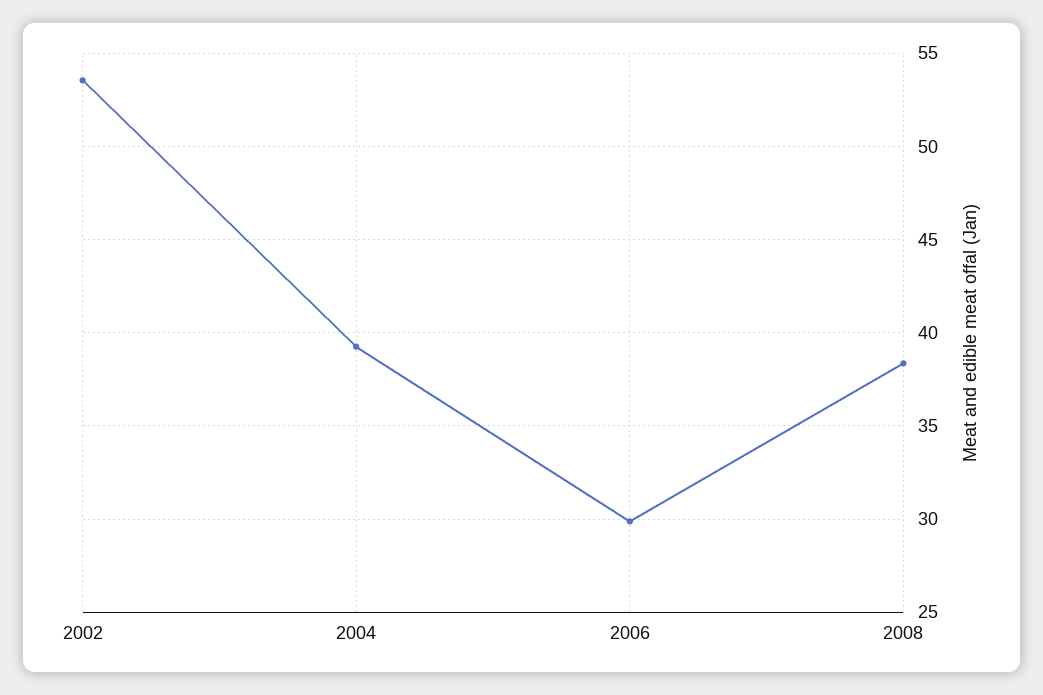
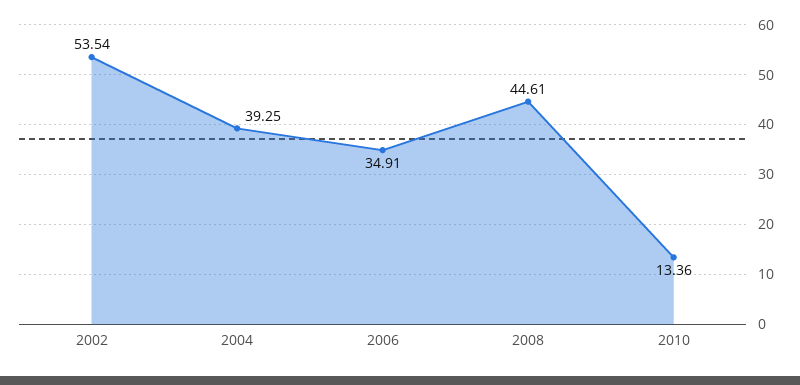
2006: 30 -> 34.91
2008: 38.5 -> 44.61
2010: none -> 13.36

